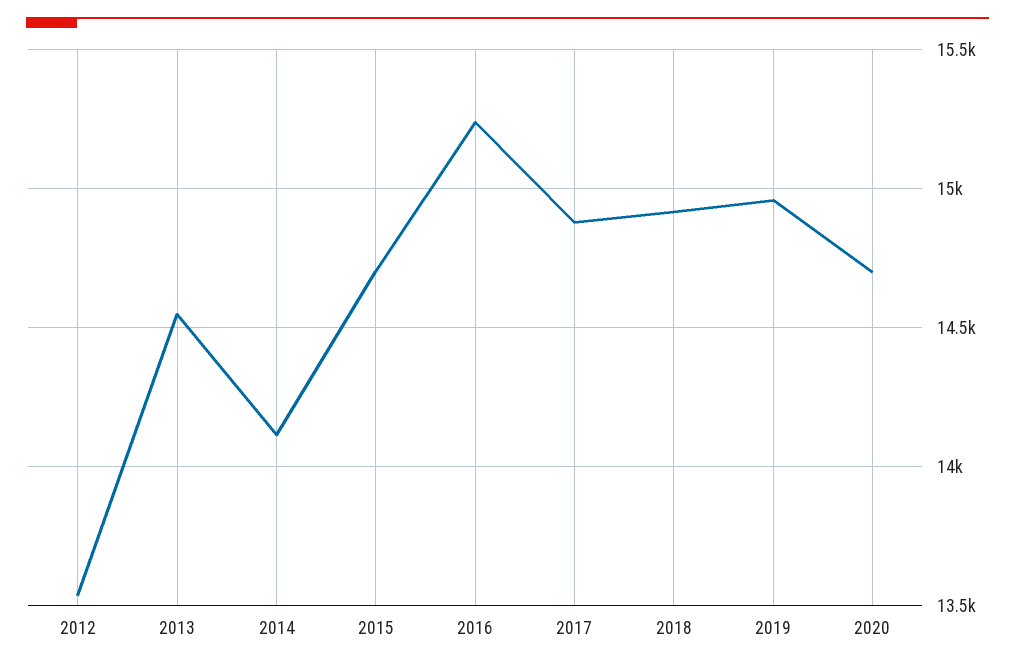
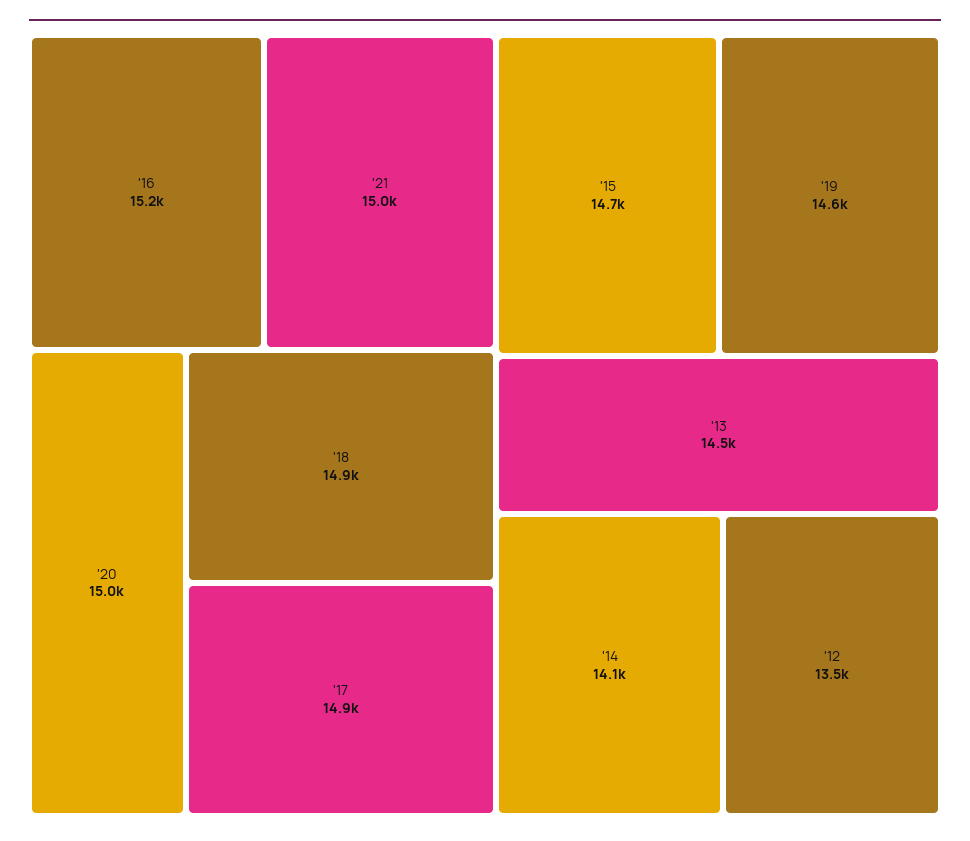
2019: 14950 -> 14600
2020: 14700 -> 15000
'21: none -> 15000

